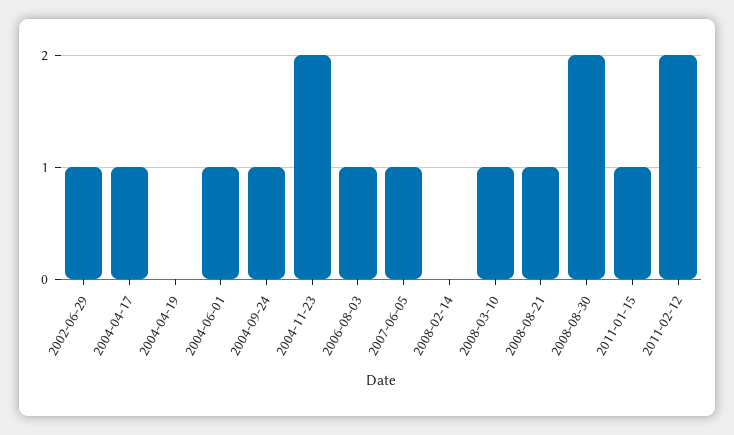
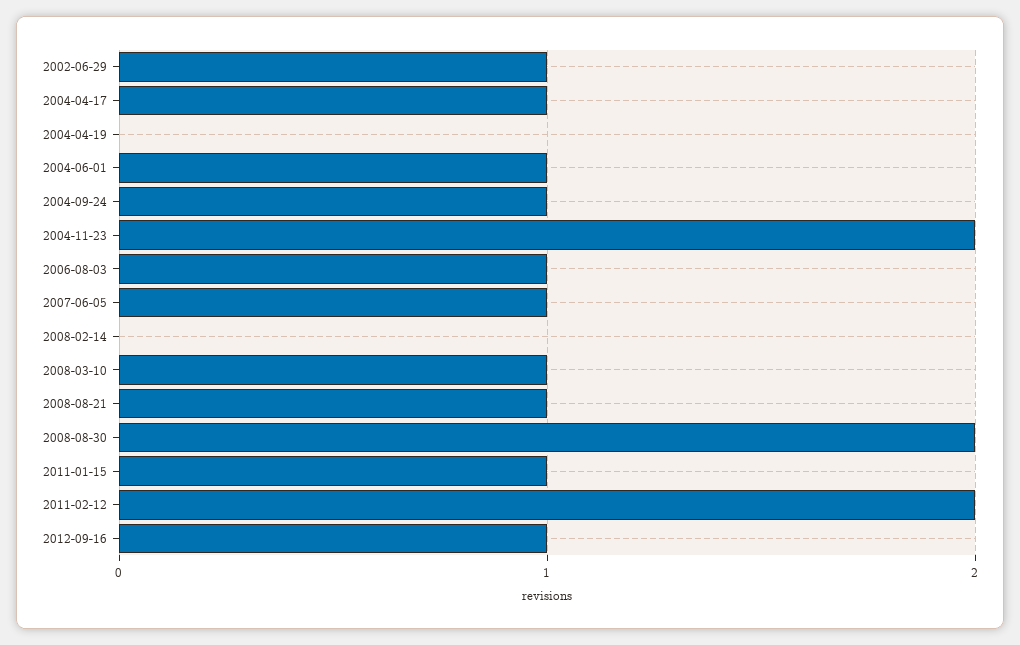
2012-09-16: none -> 1

